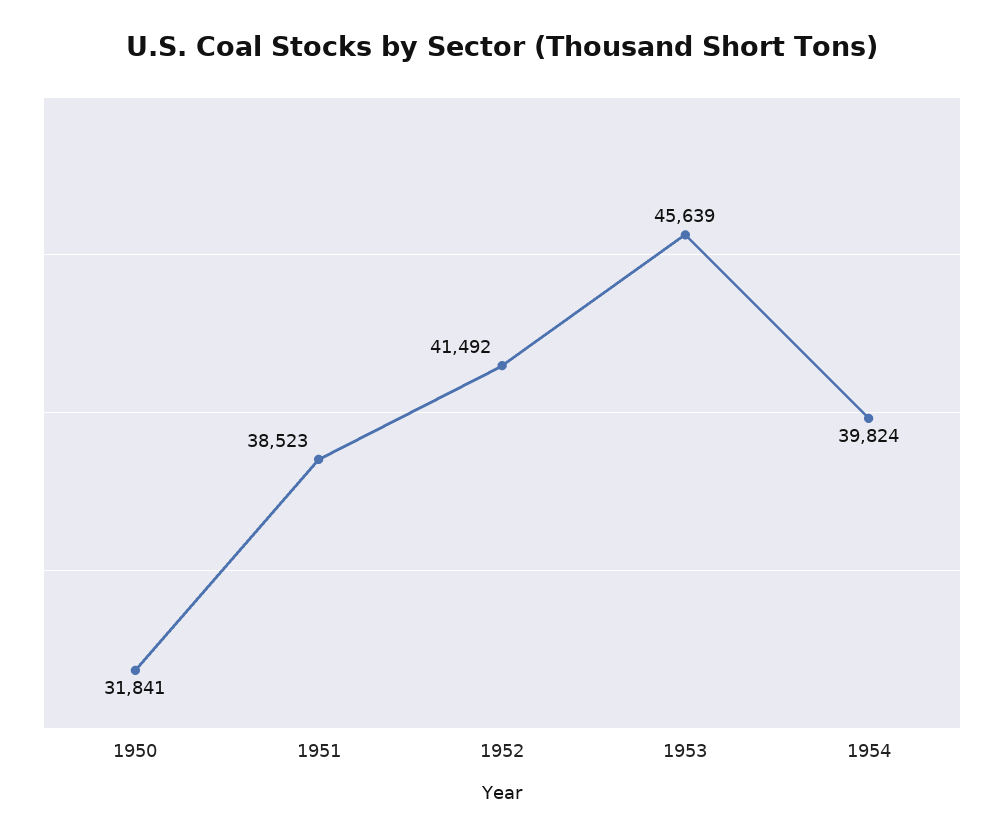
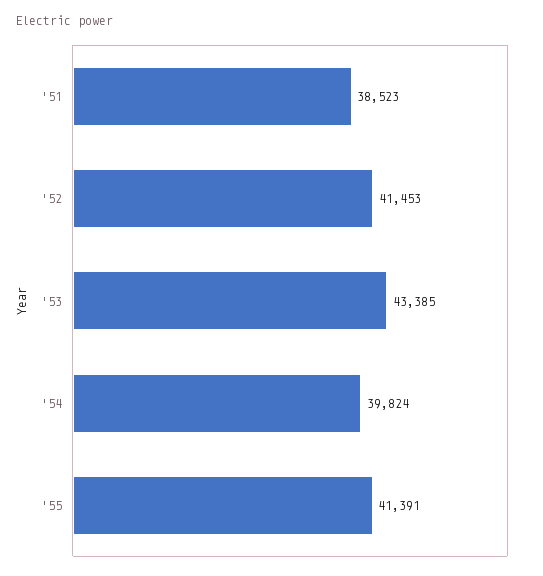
1950: 31841 -> none
1952: 41492 -> 41453
1953: 45639 -> 43385
'55: none -> 41391

